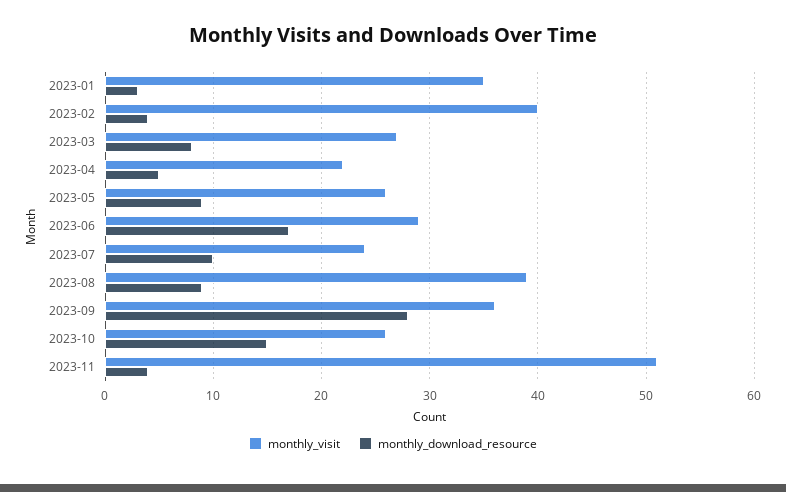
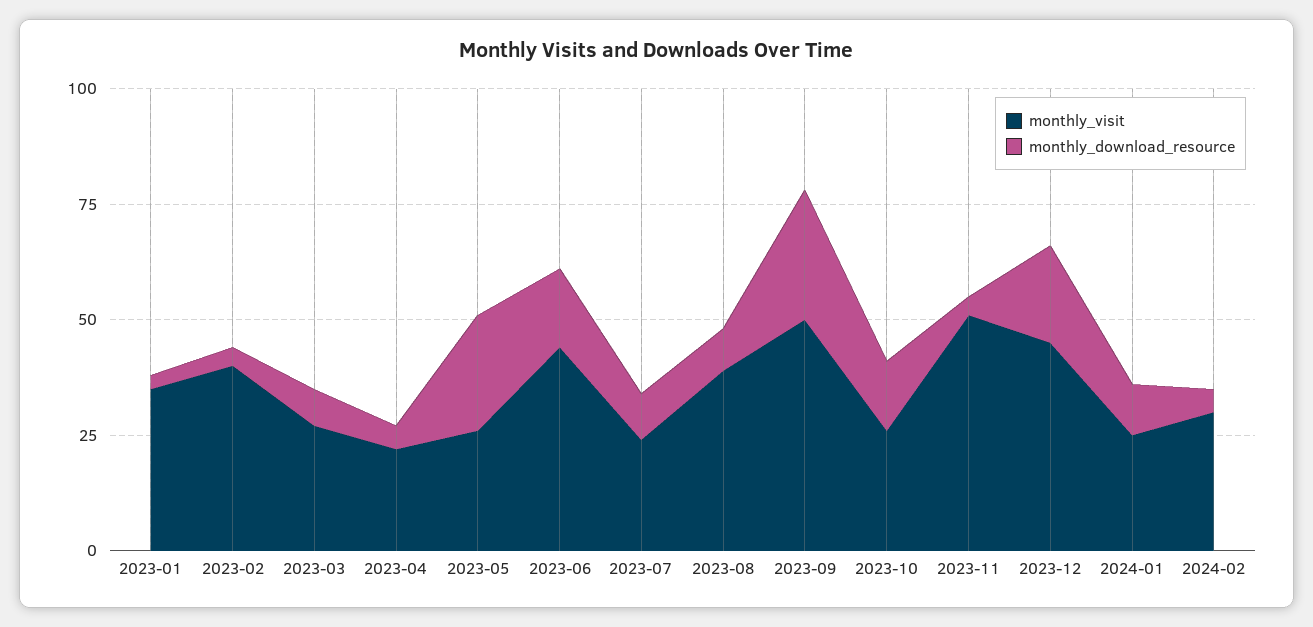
monthly_download_resource, 2023-05: 9 -> 25
monthly_visit, 2023-06: 29 -> 45
monthly_visit, 2023-09: 36 -> 50
monthly_visit, 2023-12: none -> 45
monthly_download_resource, 2023-12: none -> 20
monthly_visit, 2024-01: none -> 25
monthly_download_resource, 2024-01: none -> 10
monthly_visit, 2024-02: none -> 30
monthly_download_resource, 2024-02: none -> 5

